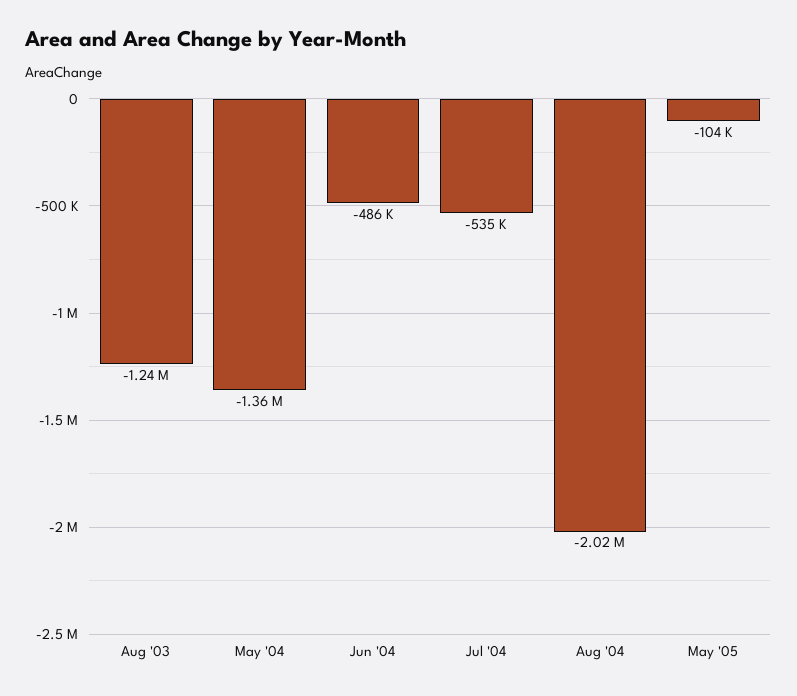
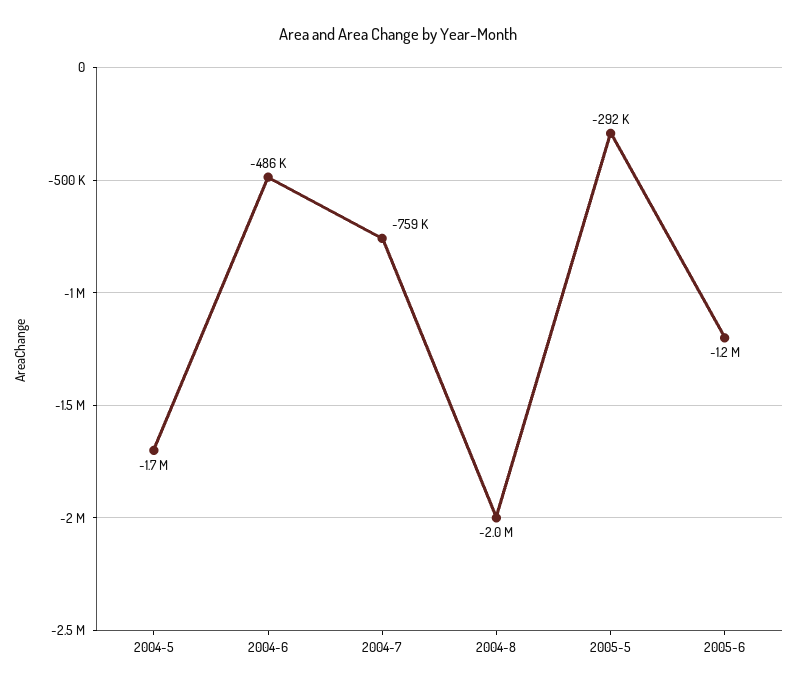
Aug '03: -1240000 -> none
May '04: -1360000 -> -1700000
Jul '04: -535000 -> -759000
May '05: -104000 -> -292000
2005-6: none -> -1200000

